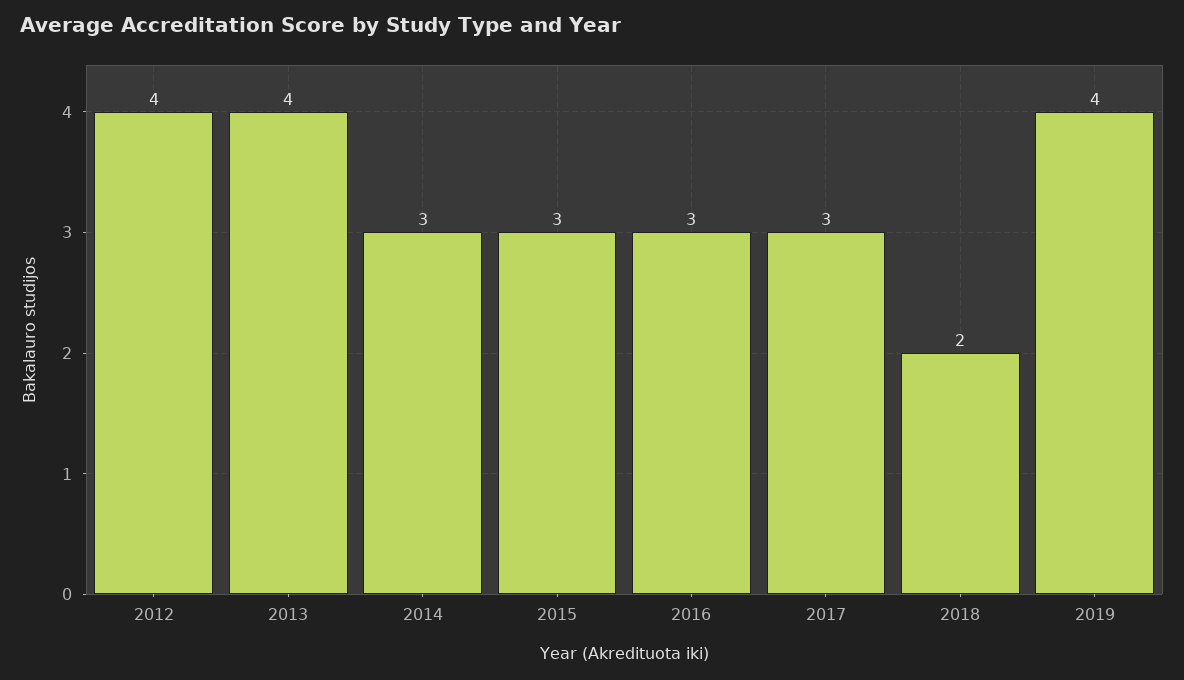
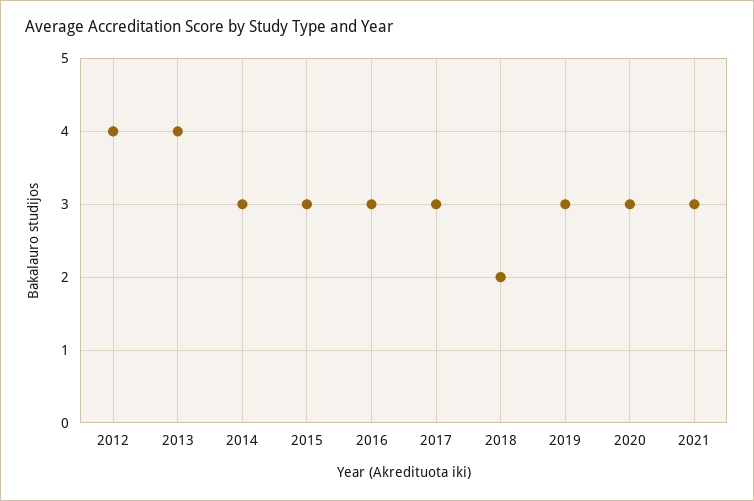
2019: 4 -> 3
2020: none -> 3
2021: none -> 3

